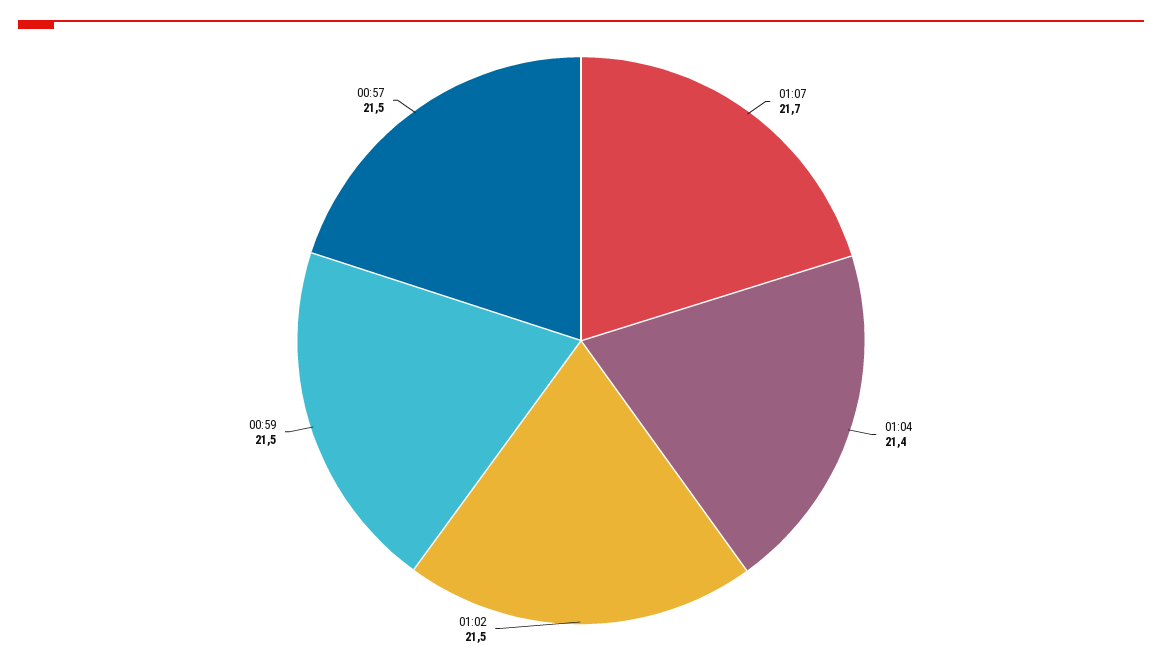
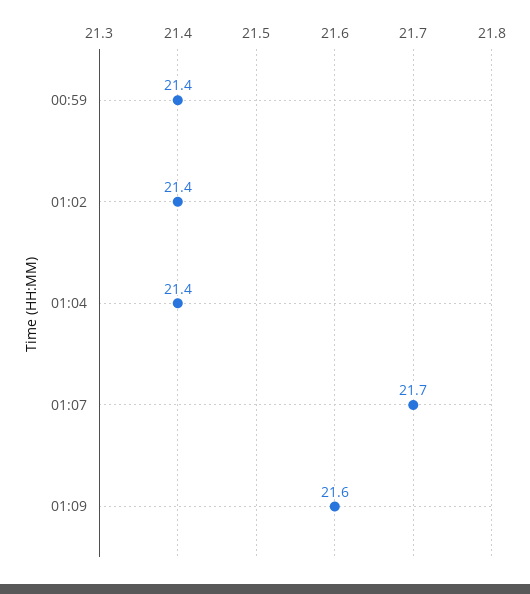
01:02: 21.5 -> 21.4
00:59: 21.5 -> 21.4
00:57: 21.5 -> none
01:09: none -> 21.6

